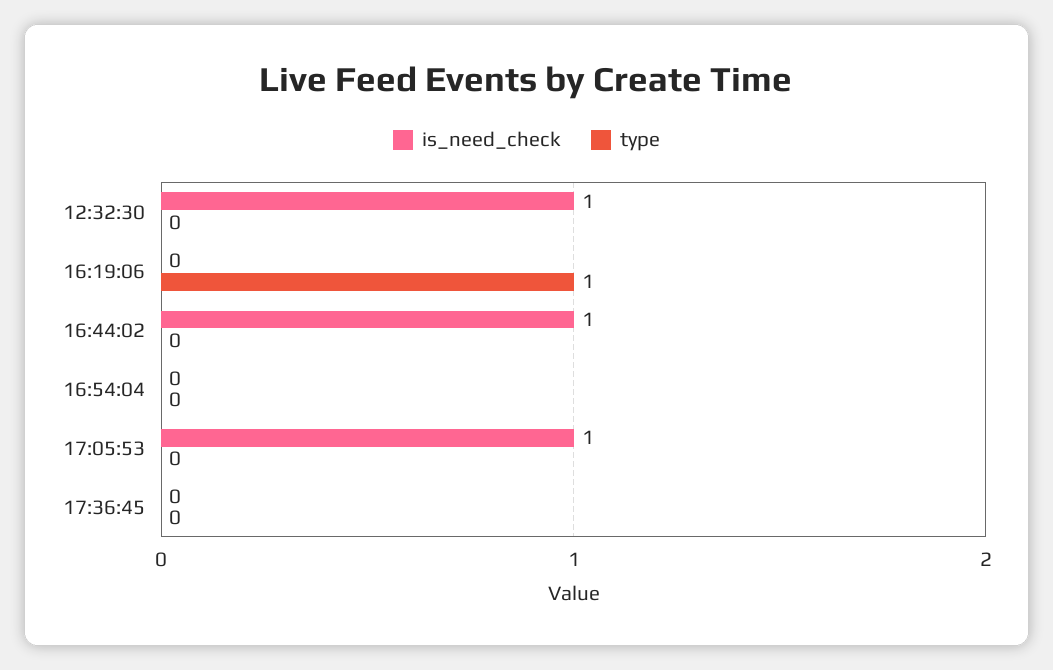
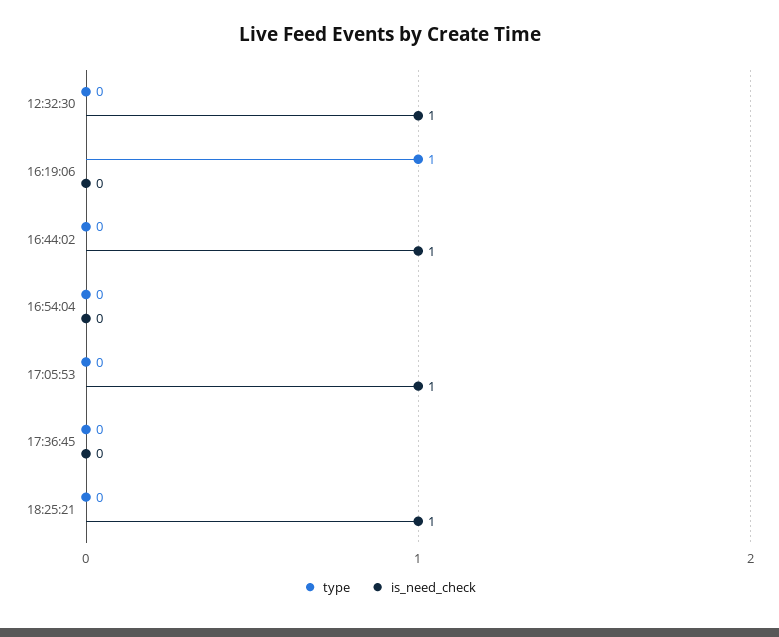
type, 18:25:21: none -> 0
is_need_check, 18:25:21: none -> 1

